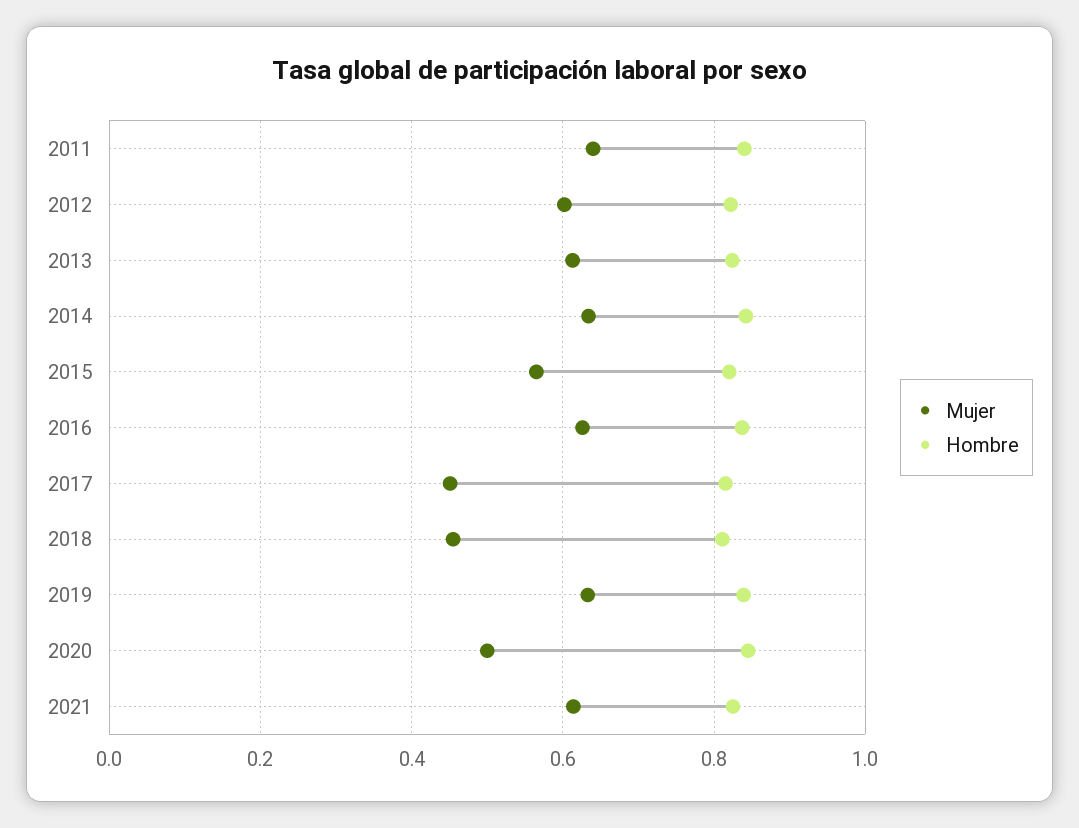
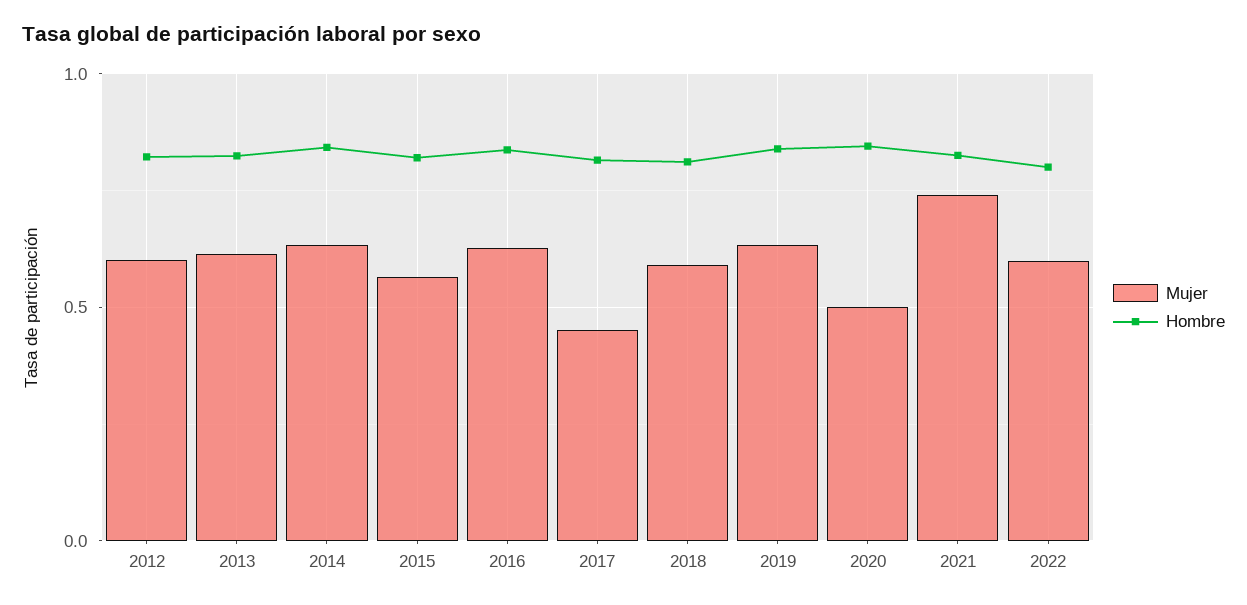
Mujer, 2011: 0.64 -> none
Hombre, 2011: 0.84 -> none
Mujer, 2018: 0.46 -> 0.6
Mujer, 2021: 0.62 -> 0.75
Mujer, 2022: none -> 0.6
Hombre, 2022: none -> 0.8

